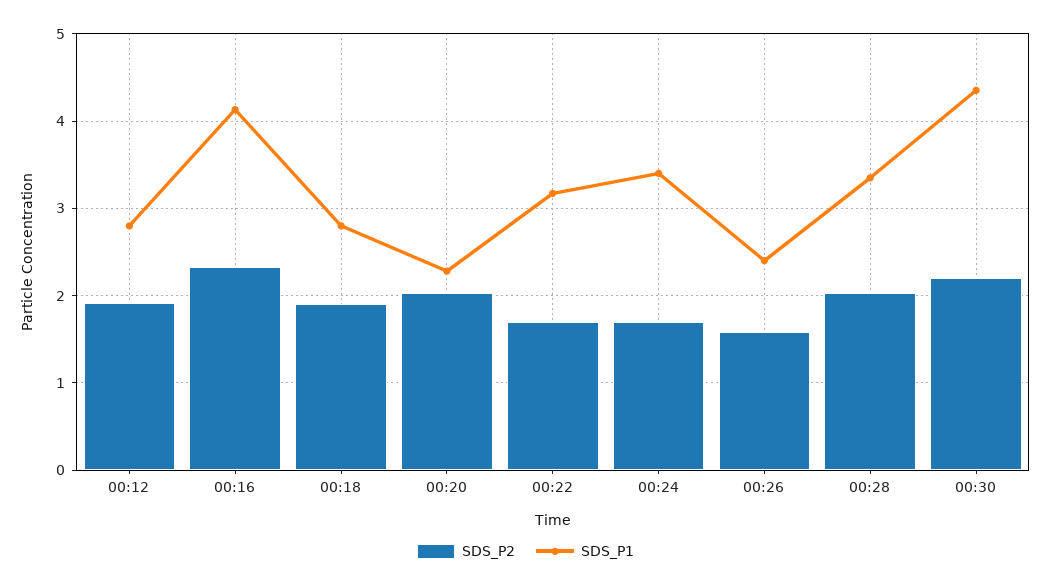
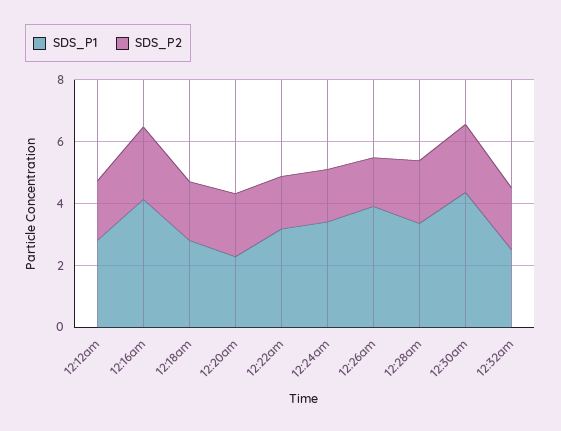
SDS_P1, 00:26: 2.4 -> 4
SDS_P1, 12:32am: none -> 2.5
SDS_P2, 12:32am: none -> 2

